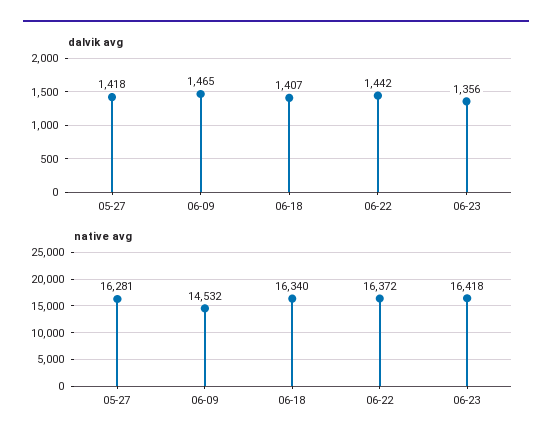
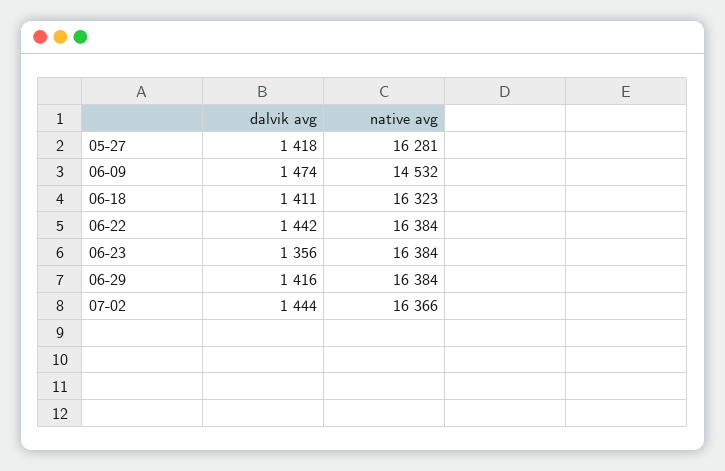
dalvik avg, 06-09: 1465 -> 1474
dalvik avg, 06-18: 1407 -> 1411
native avg, 06-18: 16340 -> 16323
native avg, 06-22: 16372 -> 16384
native avg, 06-23: 16418 -> 16384
dalvik avg, 06-29: none -> 1416
native avg, 06-29: none -> 16384
dalvik avg, 07-02: none -> 1444
native avg, 07-02: none -> 16366

